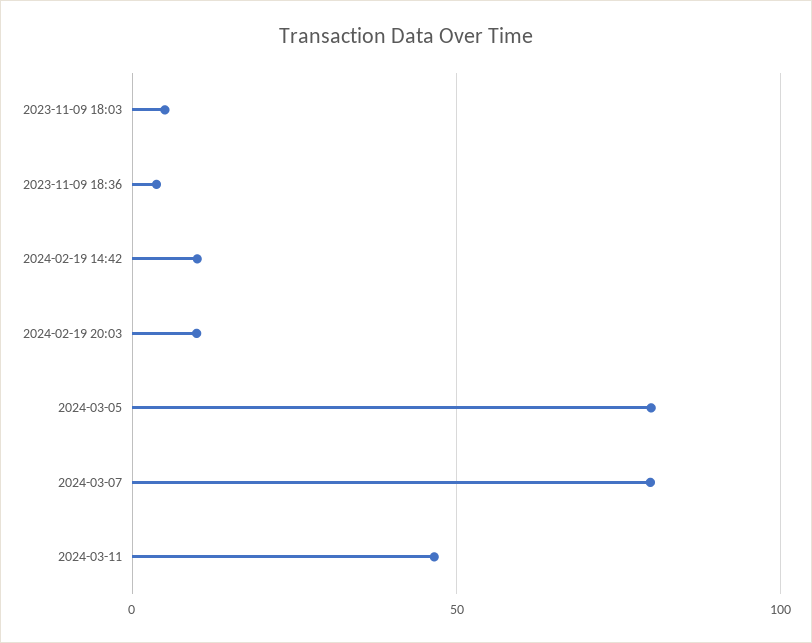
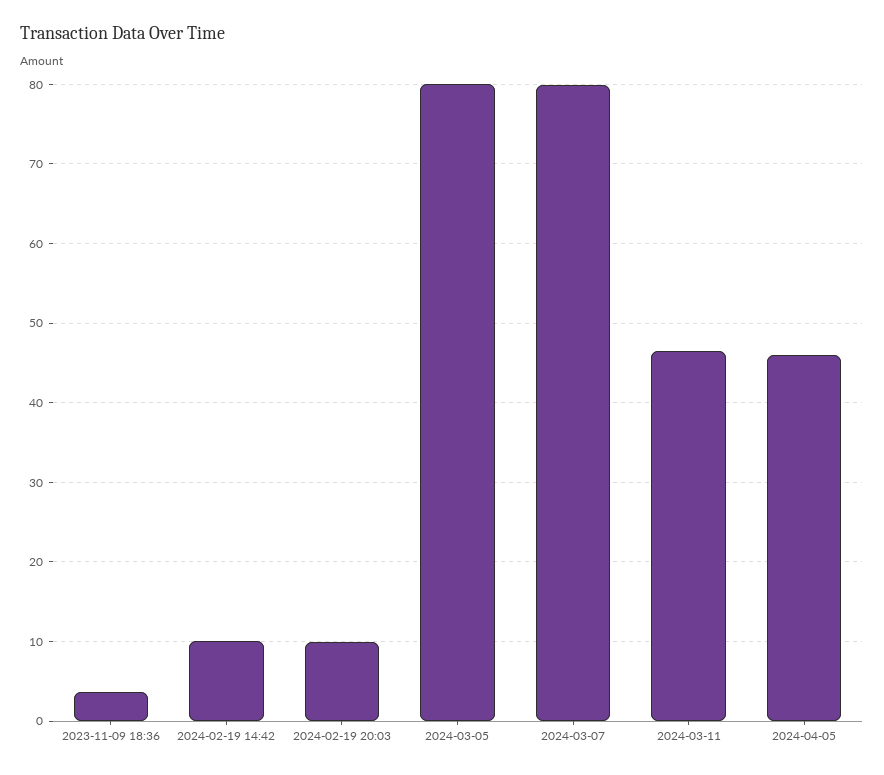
2023-11-09 18:03: 5 -> none
2024-04-05: none -> 46

